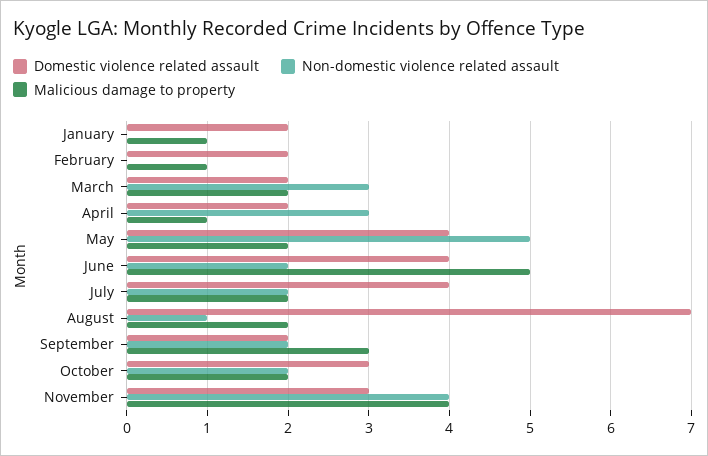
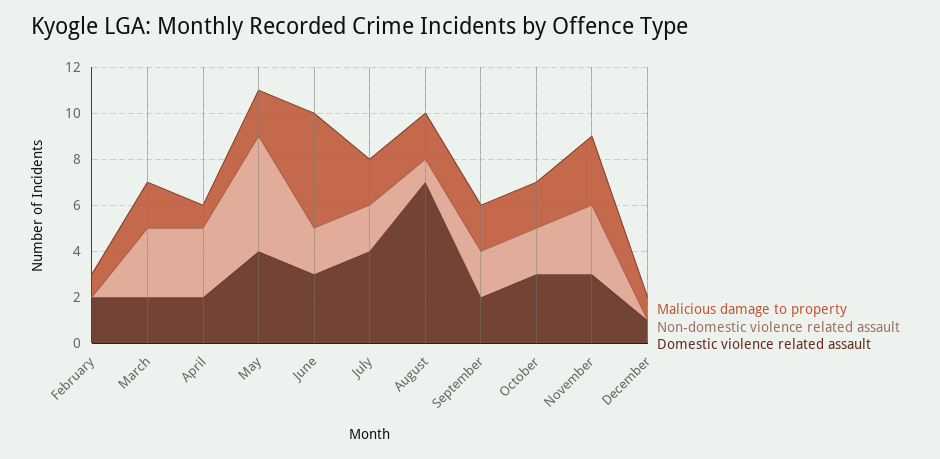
Domestic violence related assault, January: 2 -> none
Non-domestic violence related assault, January: 0 -> none
Malicious damage to property, January: 1 -> none
Domestic violence related assault, June: 4 -> 3
Malicious damage to property, September: 3 -> 2
Non-domestic violence related assault, November: 4 -> 3
Malicious damage to property, November: 4 -> 3
Malicious damage to property, December: none -> 1
Non-domestic violence related assault, December: none -> 0
Domestic violence related assault, December: none -> 1

